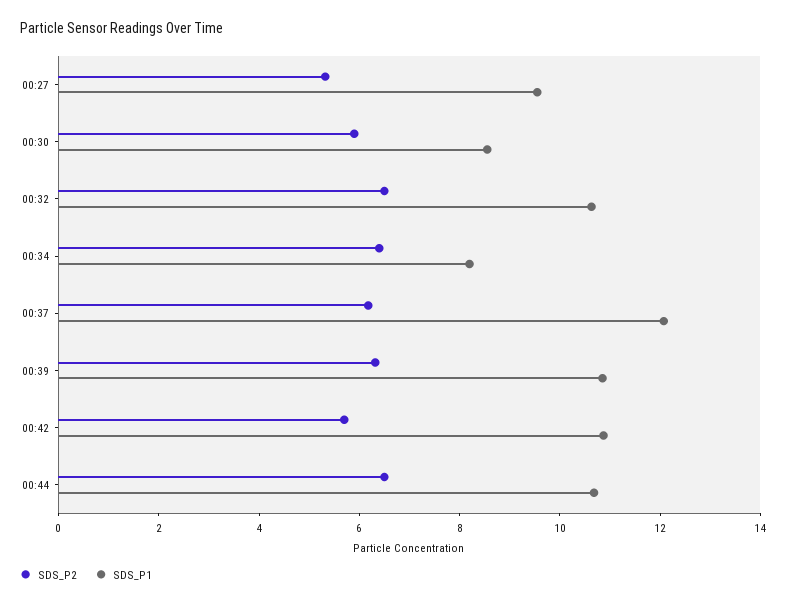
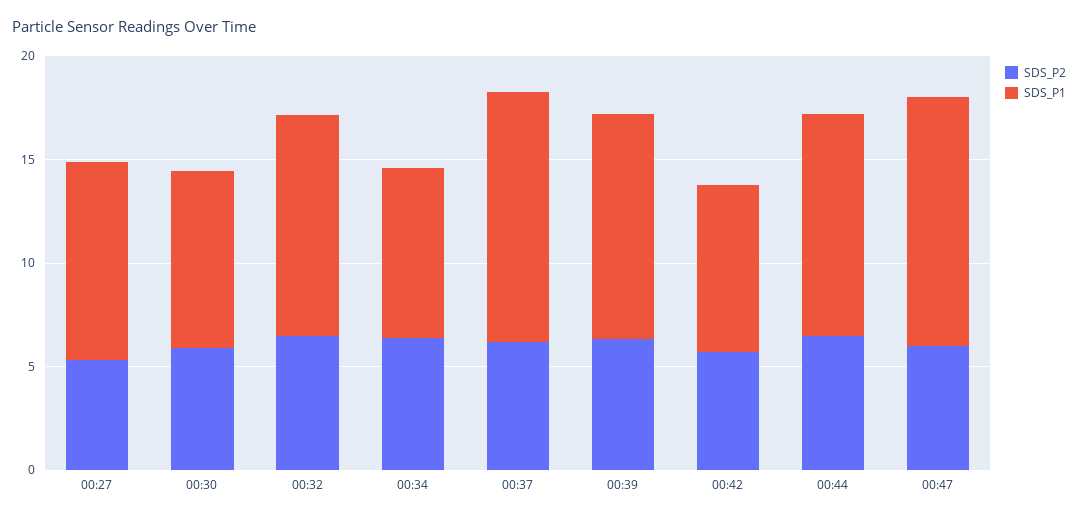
SDS_P1, 00:42: 11 -> 8
SDS_P2, 00:47: none -> 6
SDS_P1, 00:47: none -> 12

